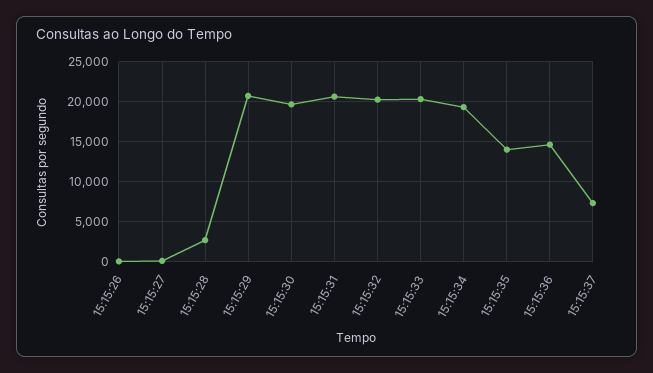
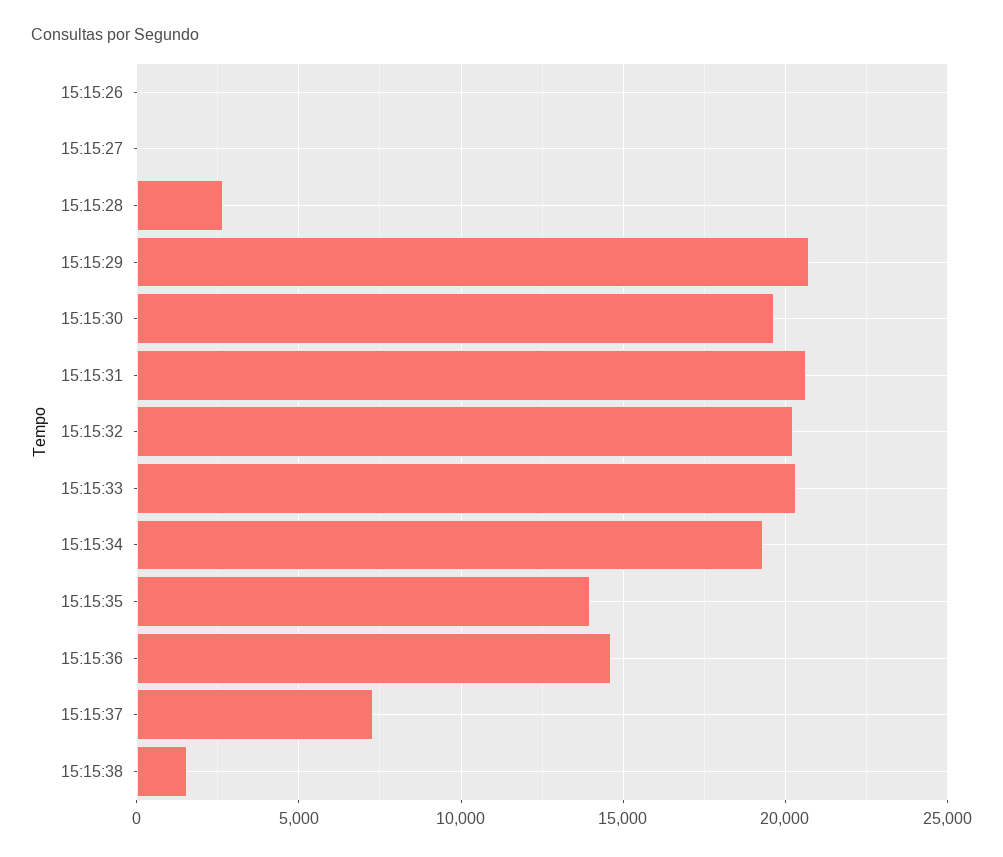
15:15:38: none -> 1500

